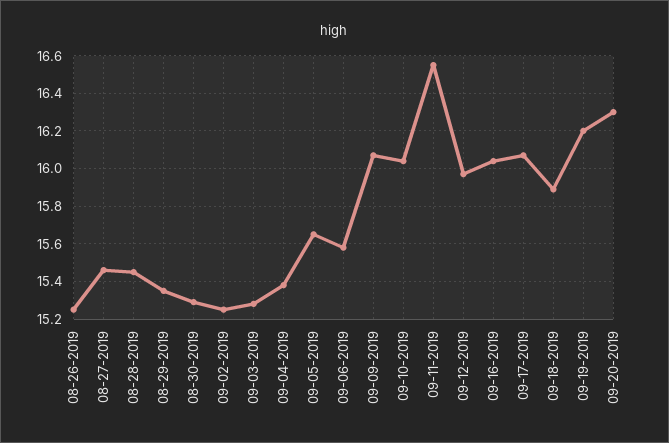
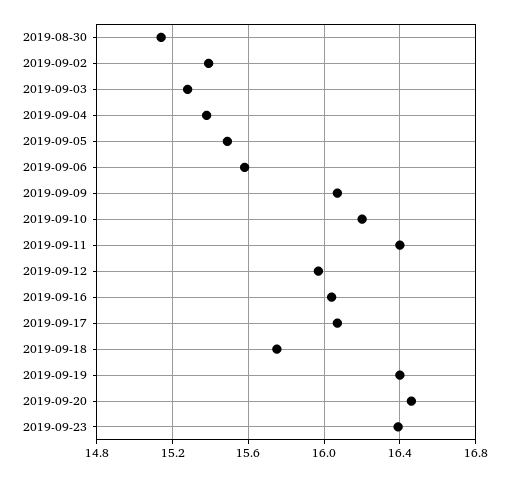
08-26-2019: 15.25 -> none
08-27-2019: 15.45 -> none
08-28-2019: 15.45 -> none
08-29-2019: 15.35 -> none
08-30-2019: 15.3 -> 15.15
09-02-2019: 15.25 -> 15.4
09-05-2019: 15.65 -> 15.5
09-10-2019: 16.05 -> 16.2
09-11-2019: 16.55 -> 16.4
09-18-2019: 15.9 -> 15.75
09-19-2019: 16.2 -> 16.4
09-20-2019: 16.3 -> 16.45
2019-09-23: none -> 16.4

